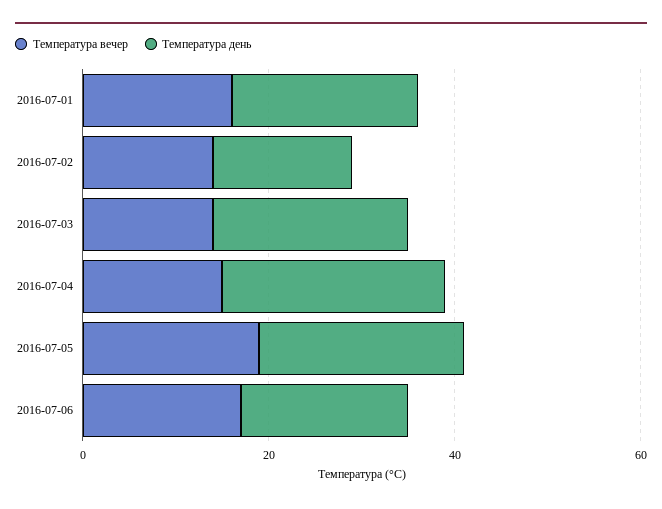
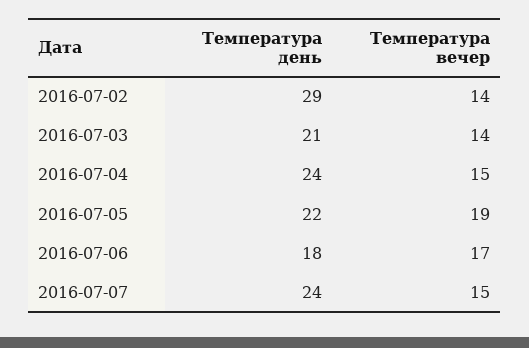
Температура вечер, 2016-07-01: 15 -> none
Температура день, 2016-07-01: 20 -> none
Температура день, 2016-07-02: 15 -> 29
Температура день, 2016-07-07: none -> 24
Температура вечер, 2016-07-07: none -> 15

